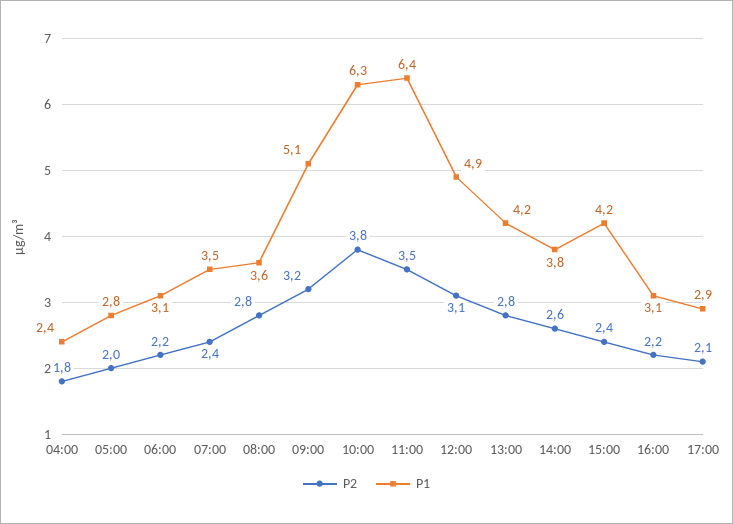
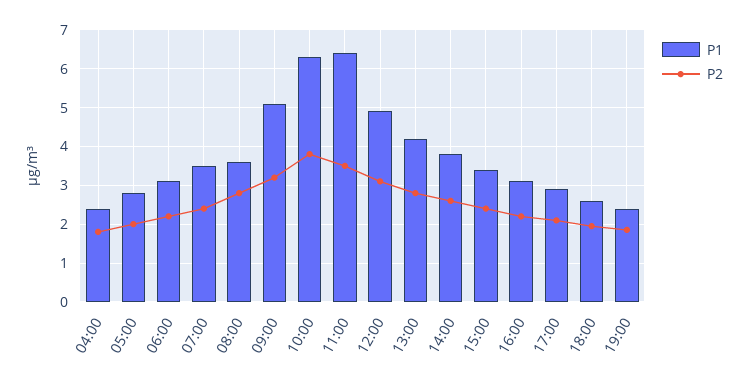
P1, 15:00: 4.2 -> 3.4
P1, 18:00: none -> 2.6
P2, 18:00: none -> 2
P1, 19:00: none -> 2.4
P2, 19:00: none -> 1.8

